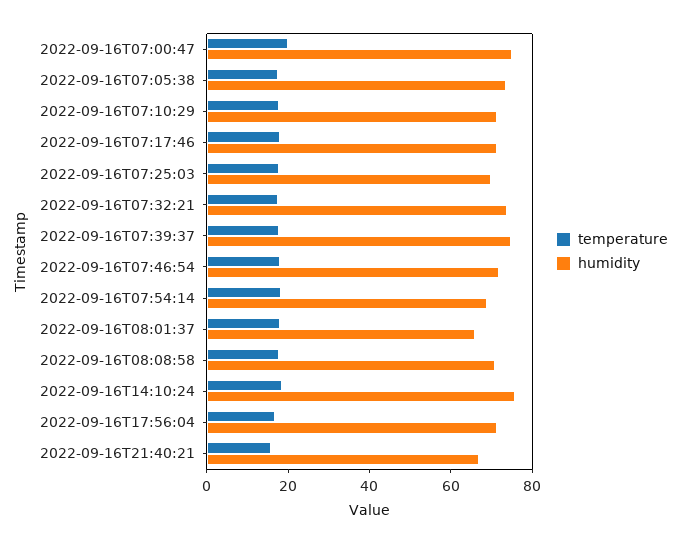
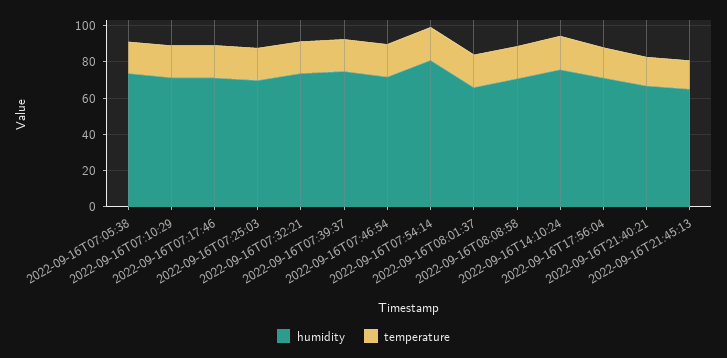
temperature, 2022-09-16T07:00:47: 20 -> none
humidity, 2022-09-16T07:00:47: 75 -> none
humidity, 2022-09-16T07:54:14: 70 -> 80
humidity, 2022-09-16T21:45:13: none -> 65
temperature, 2022-09-16T21:45:13: none -> 15

